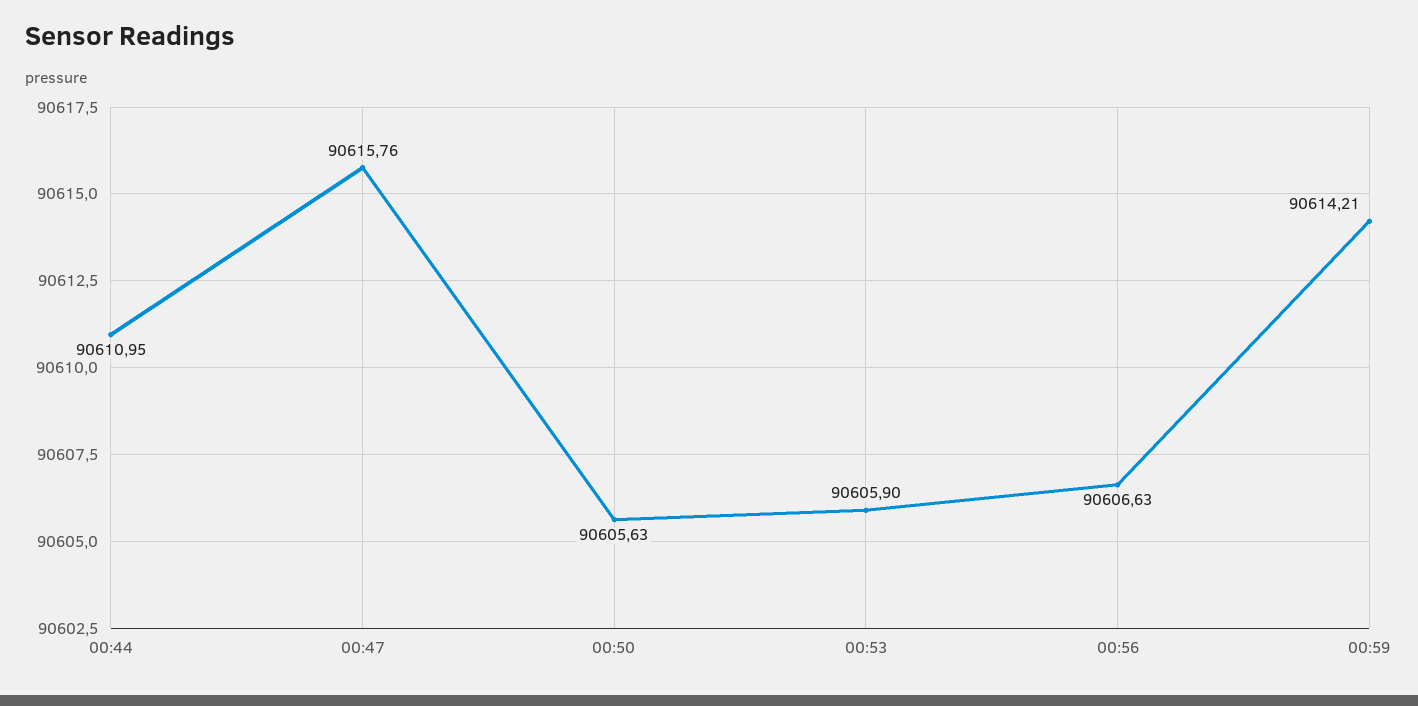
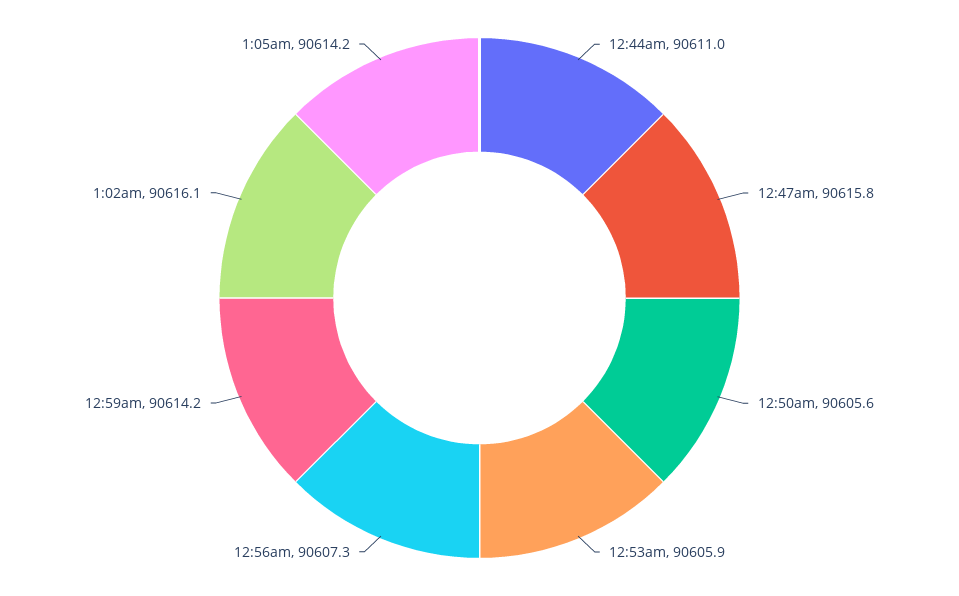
00:56: 90606.63 -> 90607.3
1:02am: none -> 90616.1
1:05am: none -> 90614.2

